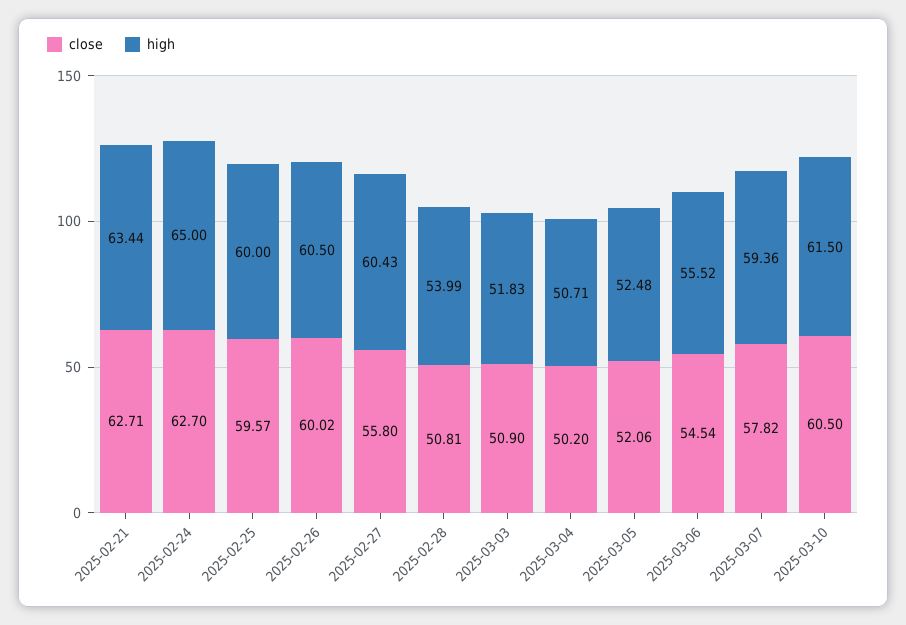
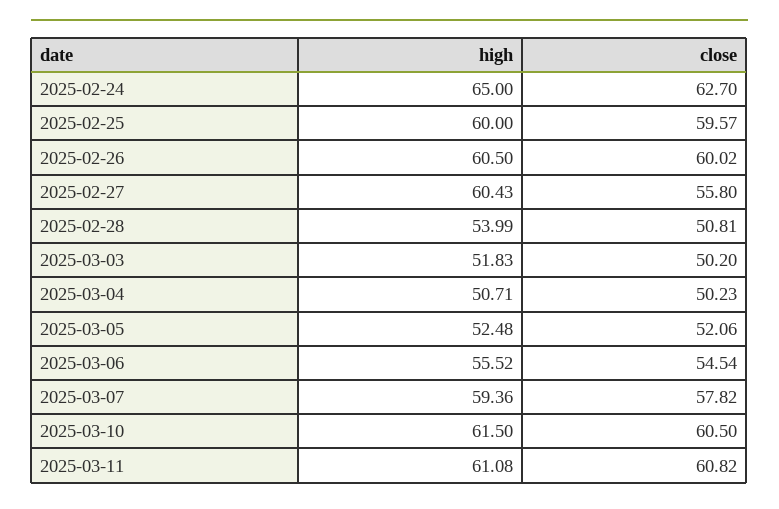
close, 2025-02-21: 62.71 -> none
high, 2025-02-21: 63.44 -> none
close, 2025-03-03: 50.9 -> 50.2
close, 2025-03-04: 50.2 -> 50.23
high, 2025-03-11: none -> 61.08
close, 2025-03-11: none -> 60.82

